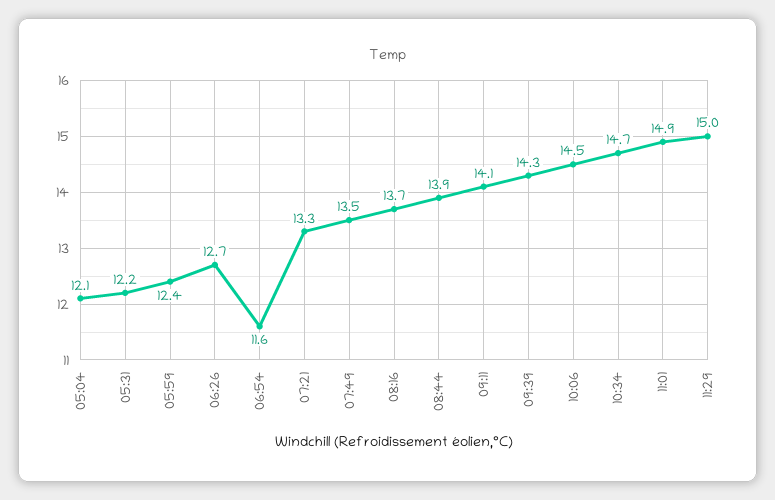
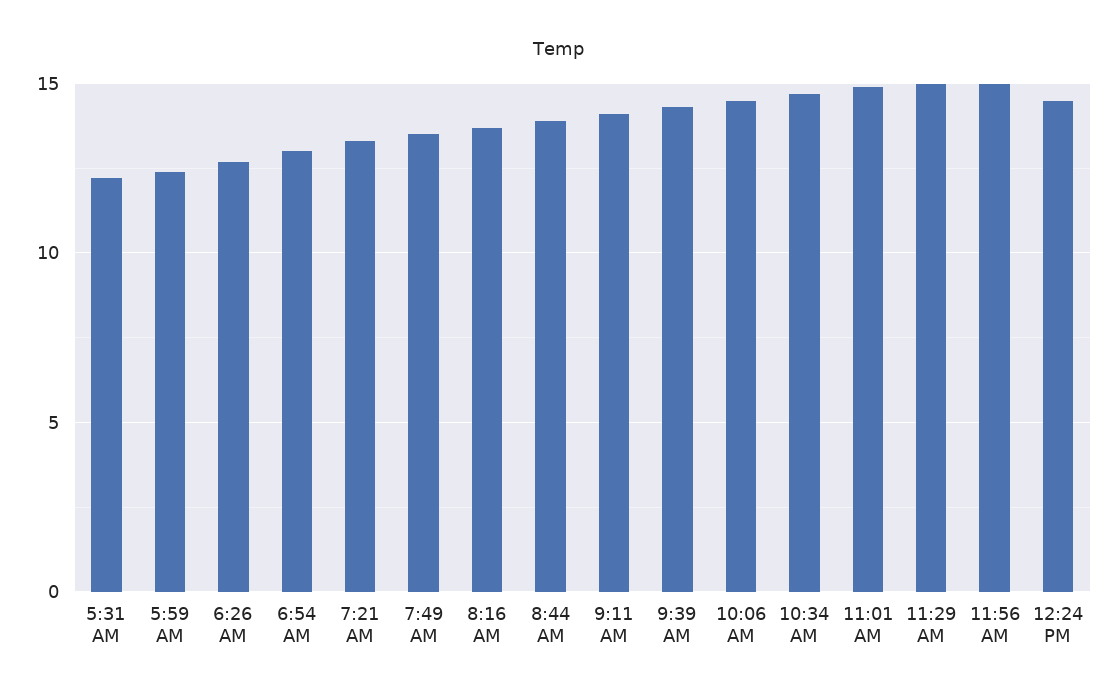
05:04: 12.1 -> none
06:54: 11.6 -> 13
11:56 AM: none -> 15
12:24 PM: none -> 14.5

